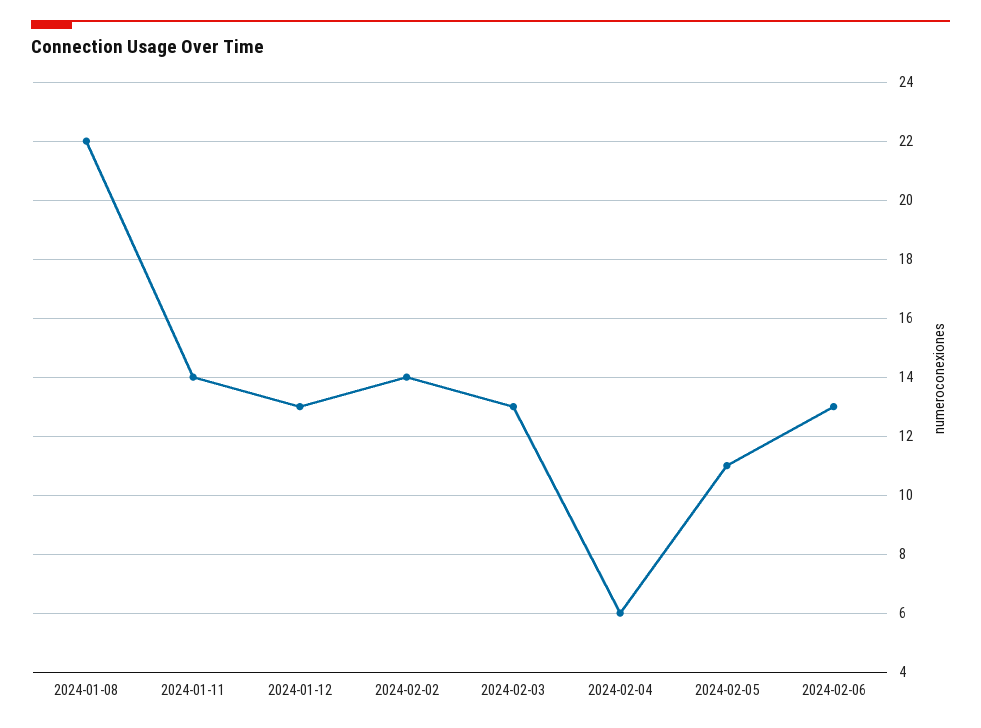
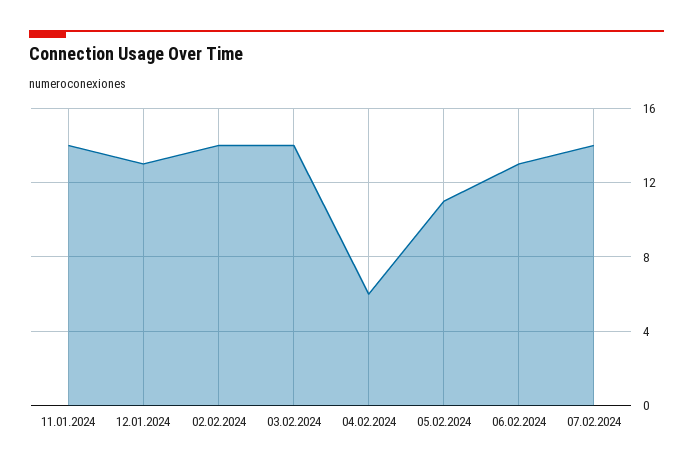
2024-01-08: 22 -> none
2024-02-03: 13 -> 14
07.02.2024: none -> 14

